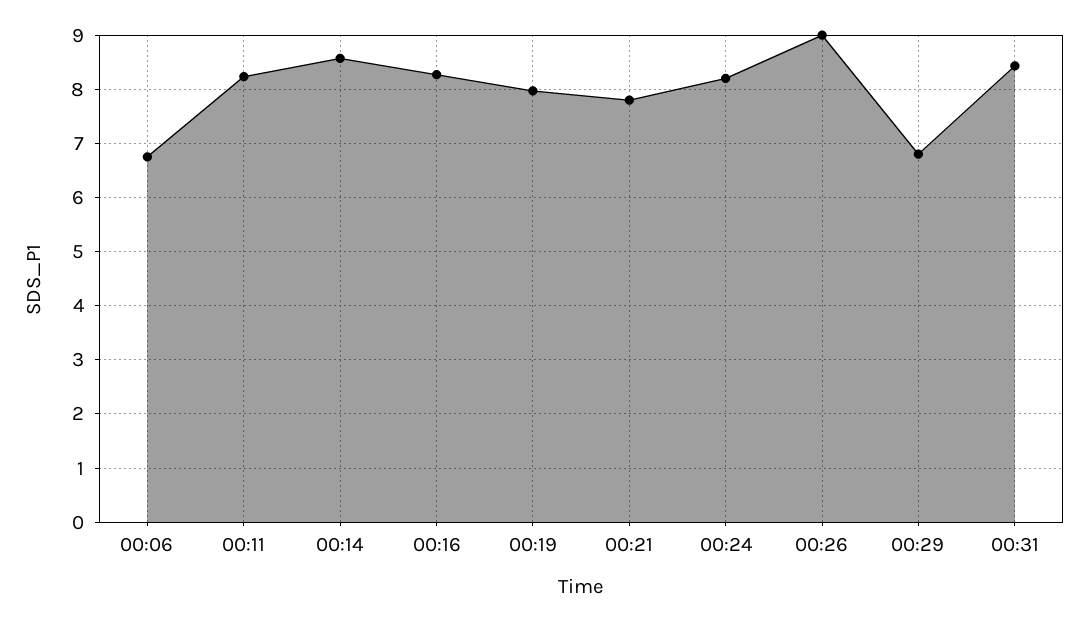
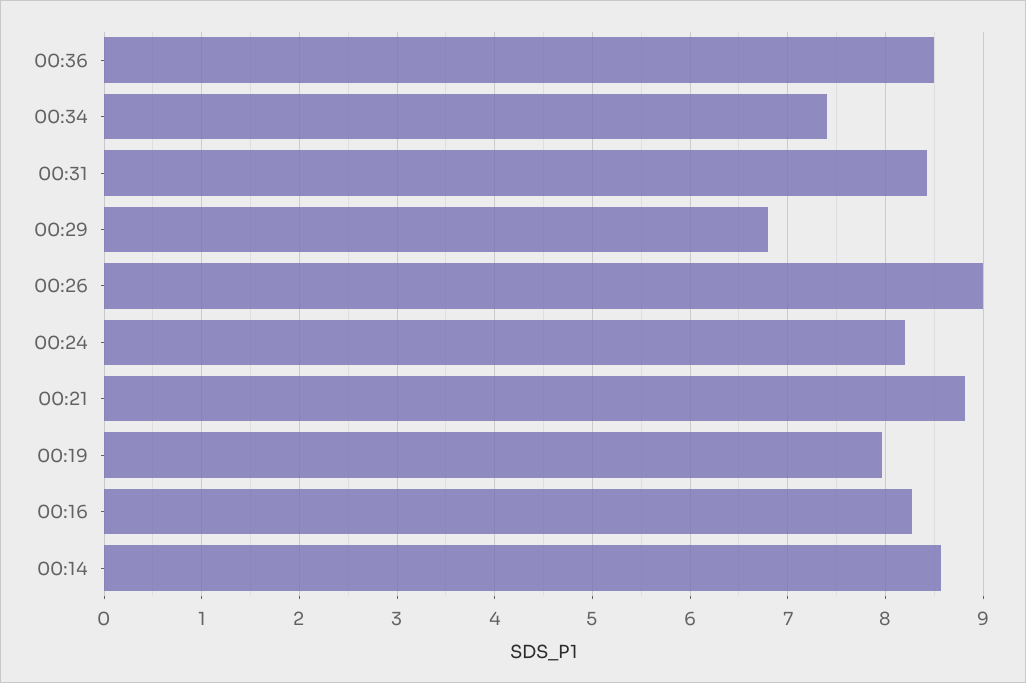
00:06: 6.8 -> none
00:11: 8.2 -> none
00:21: 7.8 -> 8.8
00:36: none -> 8.5
00:34: none -> 7.4

